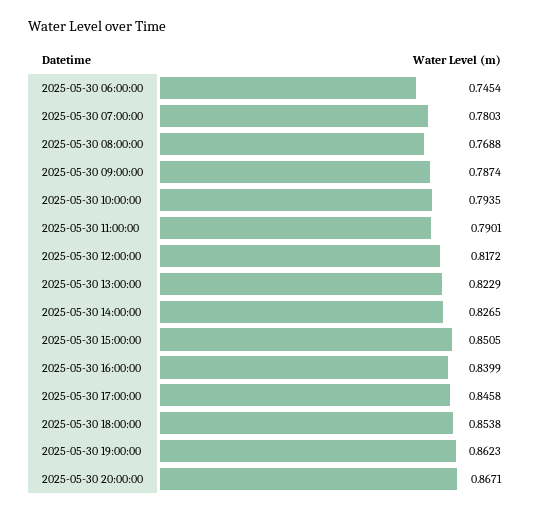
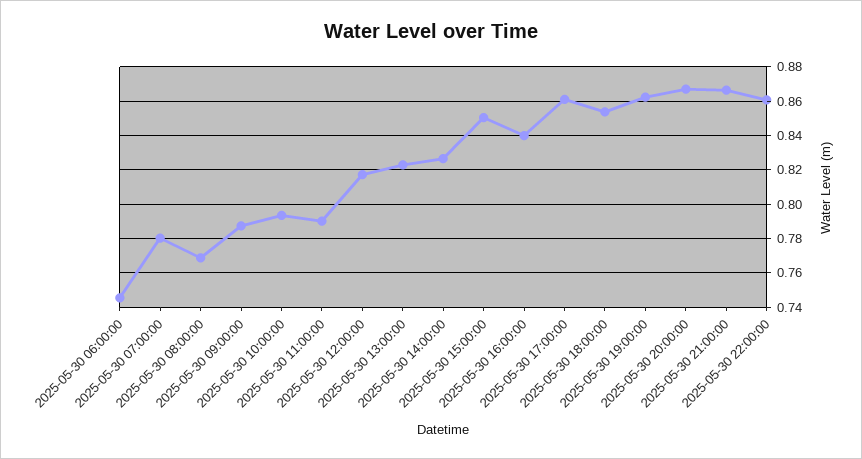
2025-05-30 17:00:00: 0.8458 -> 0.86
2025-05-30 21:00:00: none -> 0.865
2025-05-30 22:00:00: none -> 0.86

